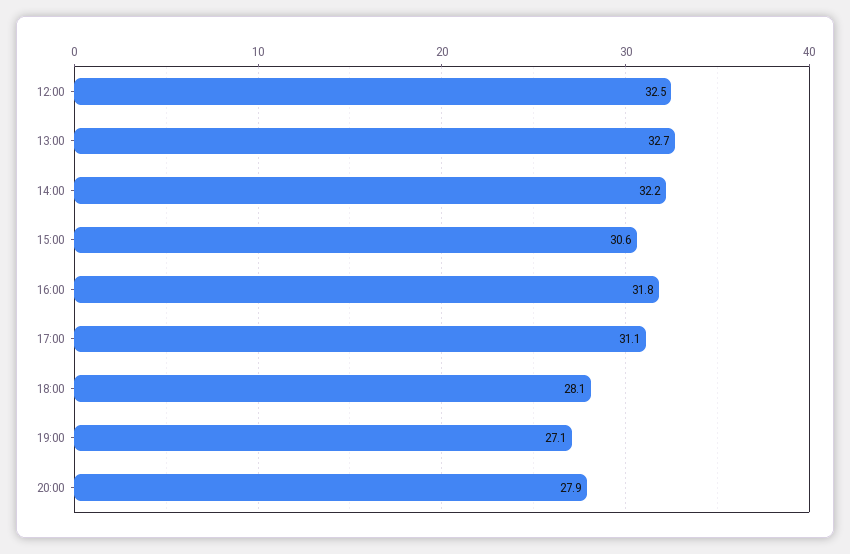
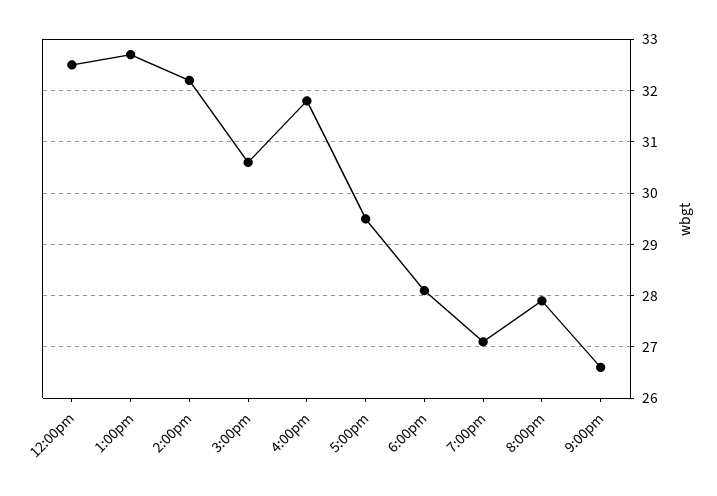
17:00: 31.1 -> 29.5
9:00pm: none -> 26.5

